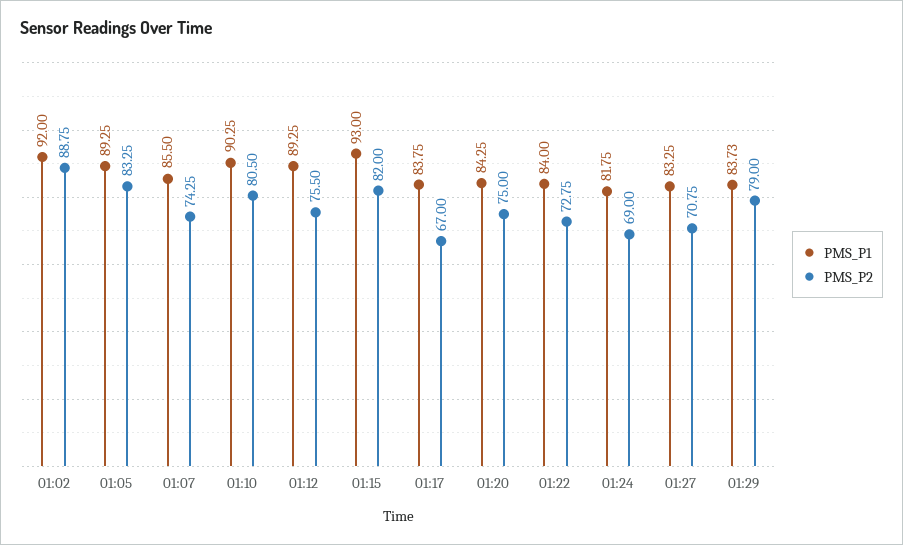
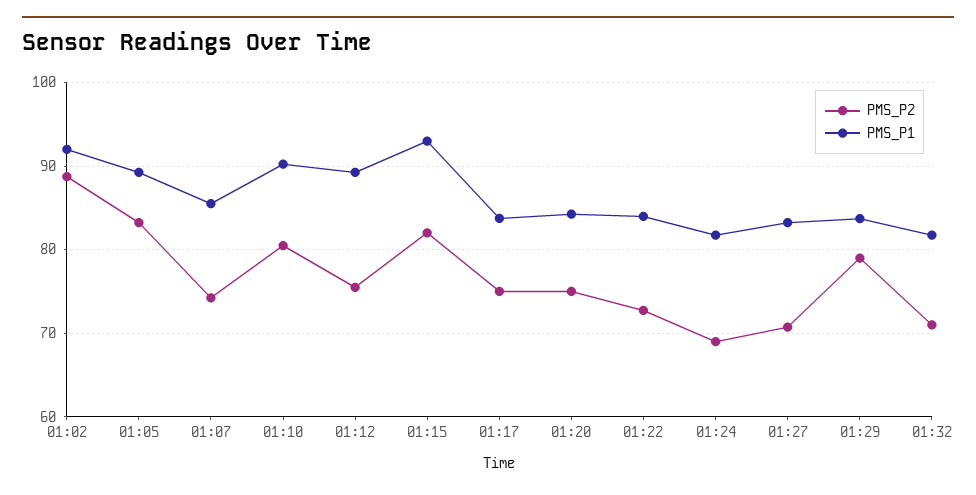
PMS_P2, 01:17: 67 -> 75
PMS_P2, 01:32: none -> 71
PMS_P1, 01:32: none -> 82

